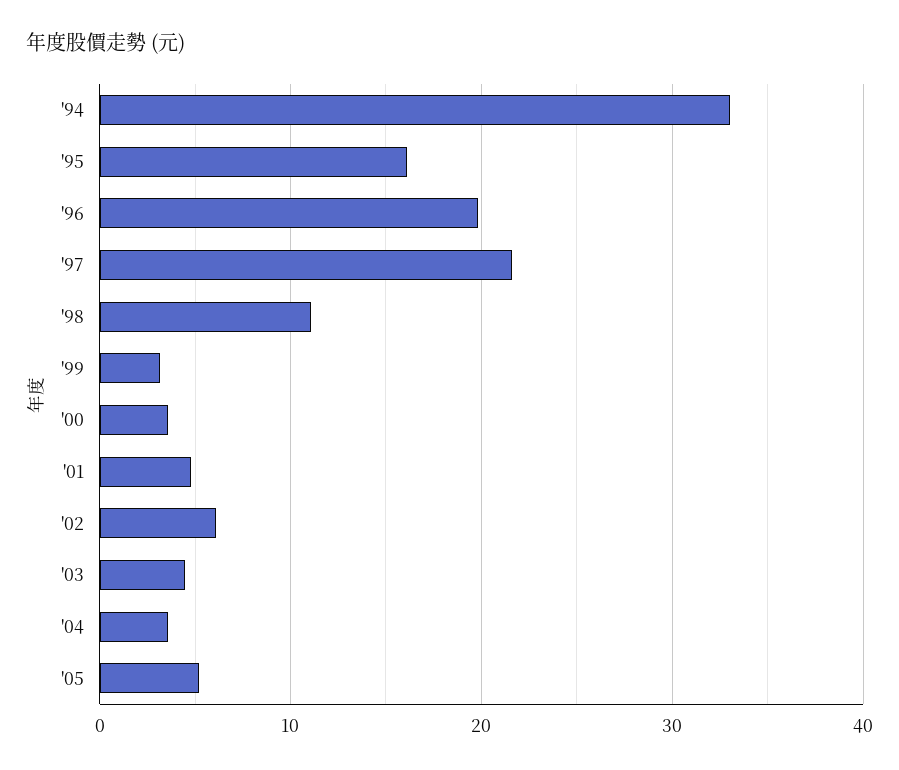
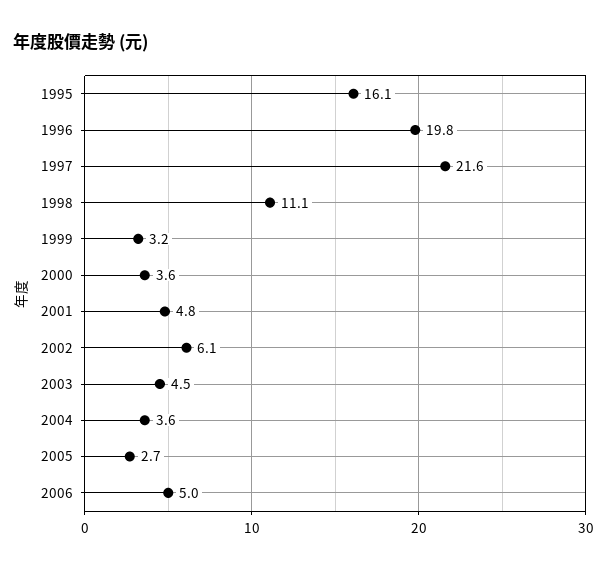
'94: 33 -> none
'05: 5 -> 2.7
2006: none -> 5

